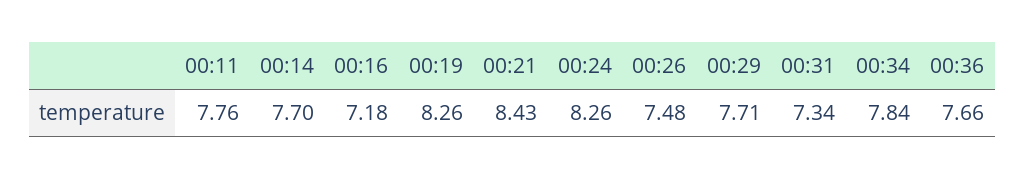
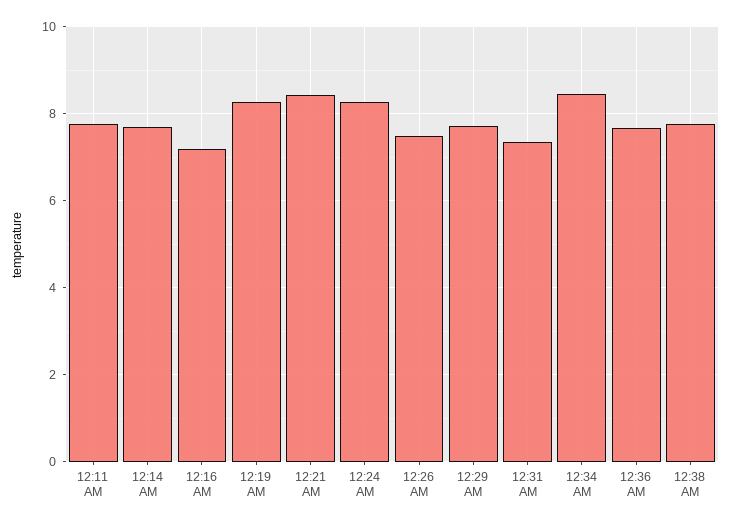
00:34: 7.84 -> 8.4
12:38 AM: none -> 7.8

